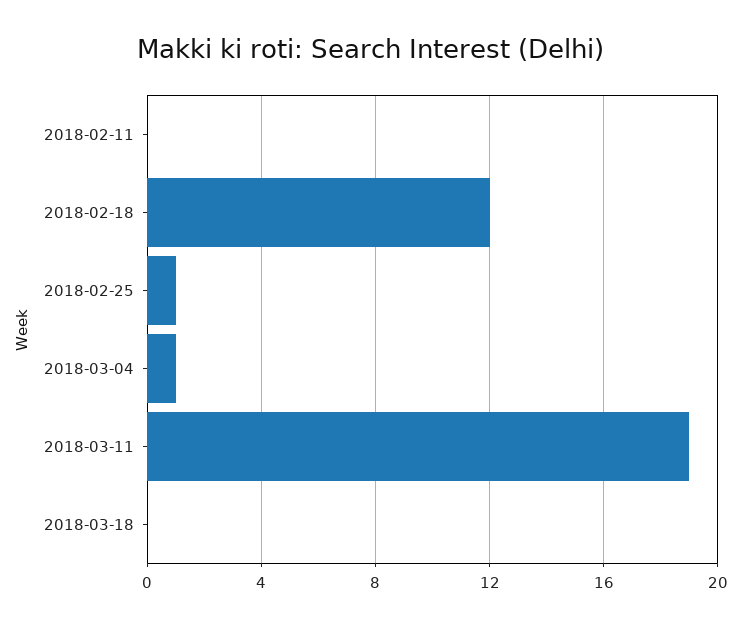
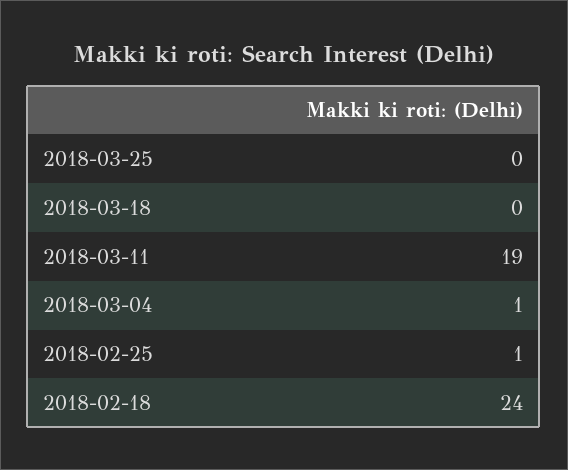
2018-02-11: 0 -> none
2018-02-18: 12 -> 24
2018-03-25: none -> 0

